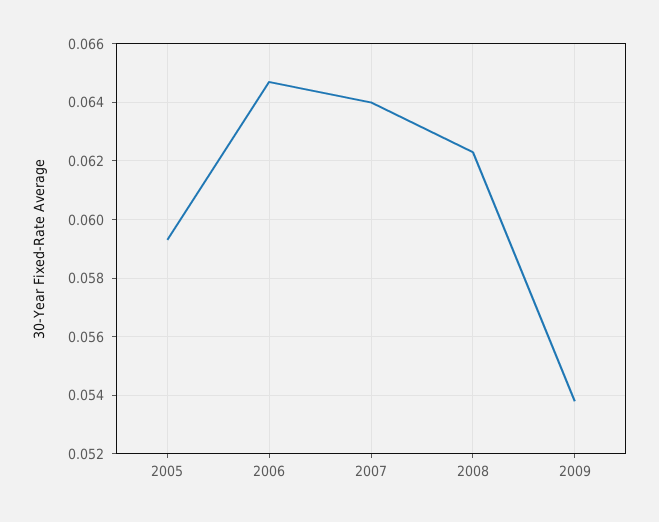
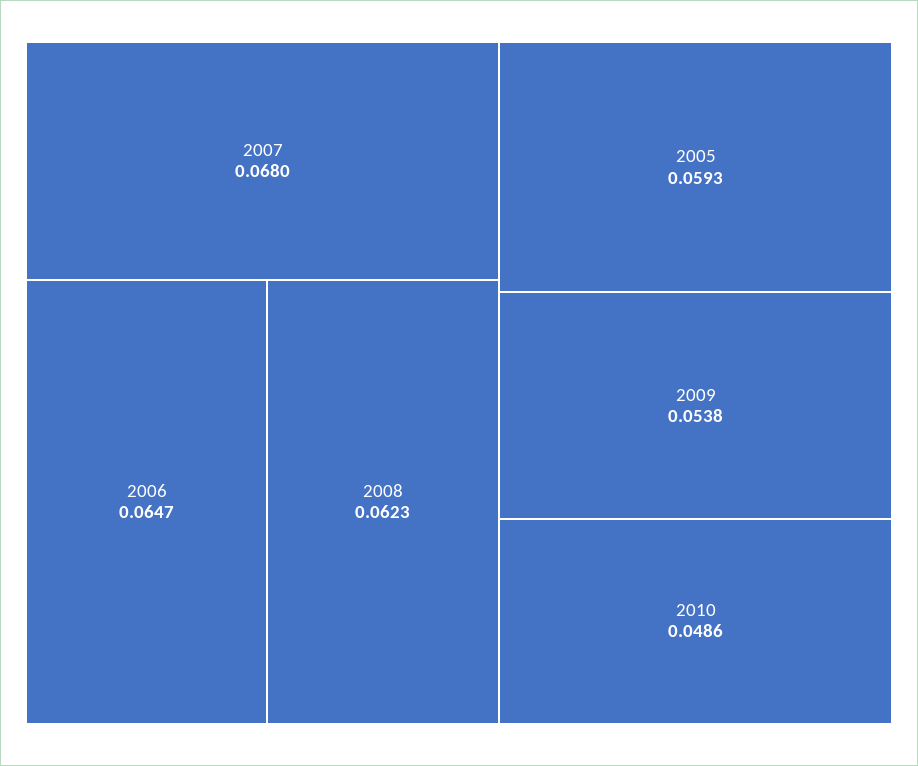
2007: 0.064 -> 0.068
2010: none -> 0.0486

